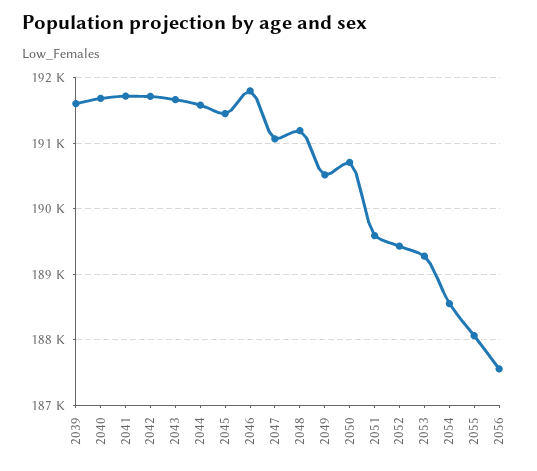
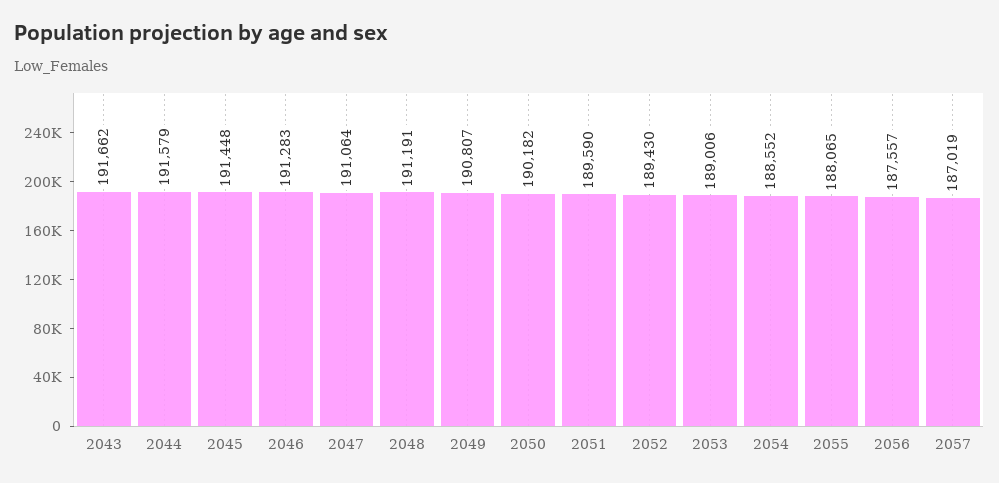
2039: 191600 -> none
2040: 191700 -> none
2041: 191700 -> none
2042: 191700 -> none
2046: 191800 -> 191283
2049: 190500 -> 190807
2050: 190700 -> 190182
2053: 189300 -> 189006
2057: none -> 187019

